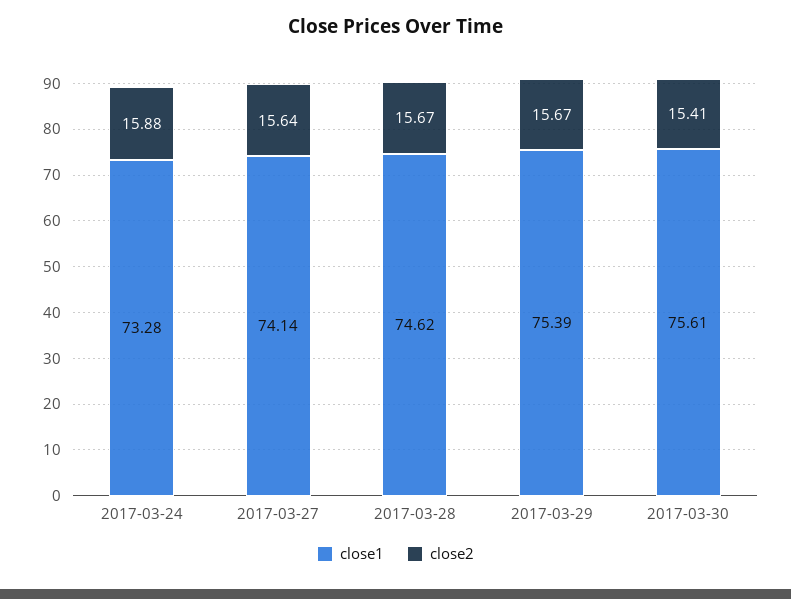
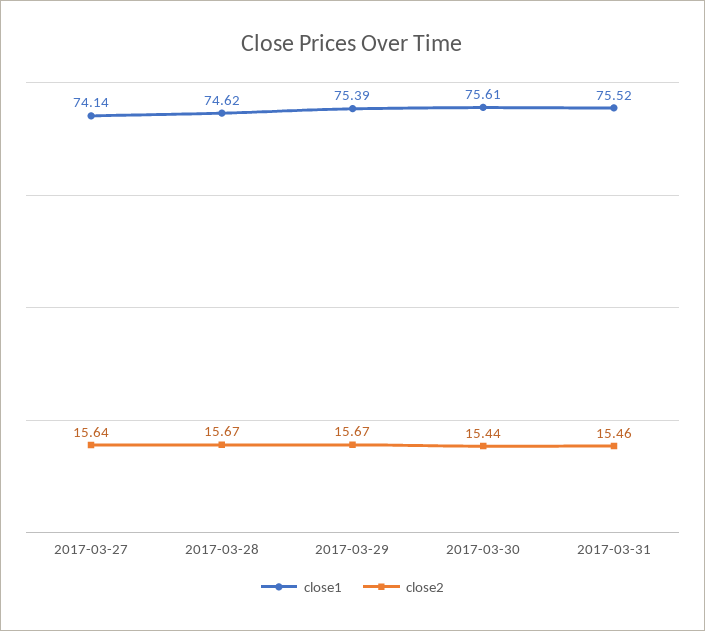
close1, 2017-03-24: 73.28 -> none
close2, 2017-03-24: 15.88 -> none
close2, 2017-03-30: 15.41 -> 15.44
close1, 2017-03-31: none -> 75.52
close2, 2017-03-31: none -> 15.46

